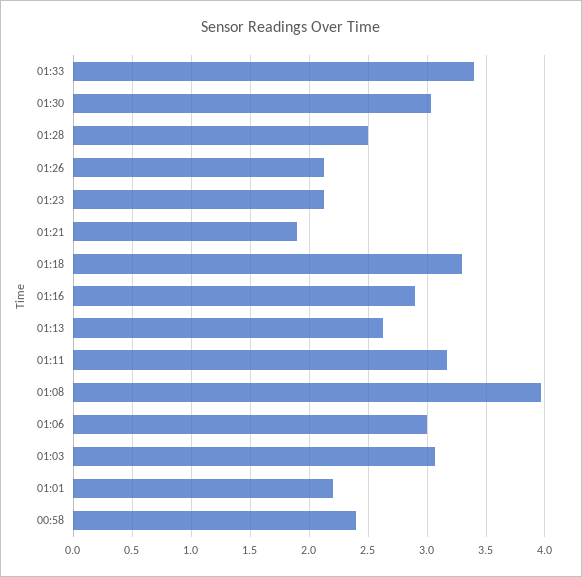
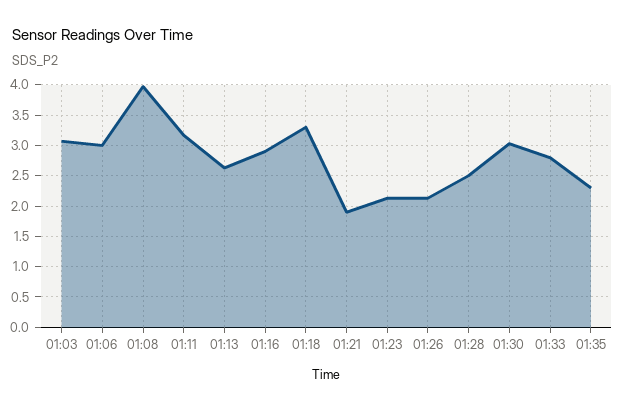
01:33: 3.4 -> 2.8
01:01: 2.2 -> none
00:58: 2.4 -> none
01:35: none -> 2.3

